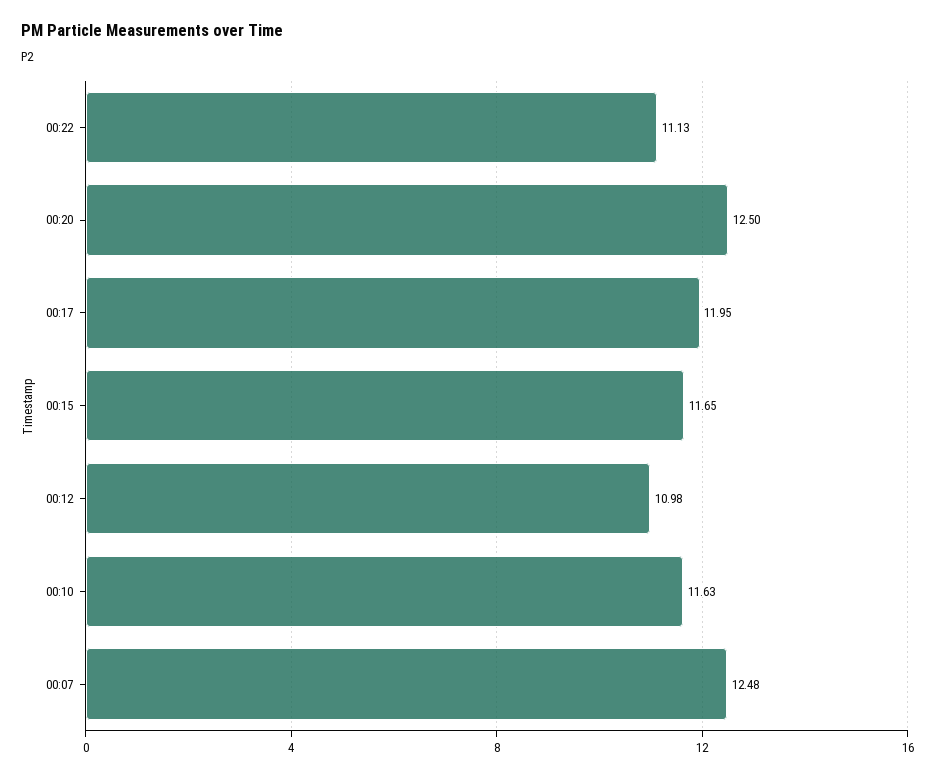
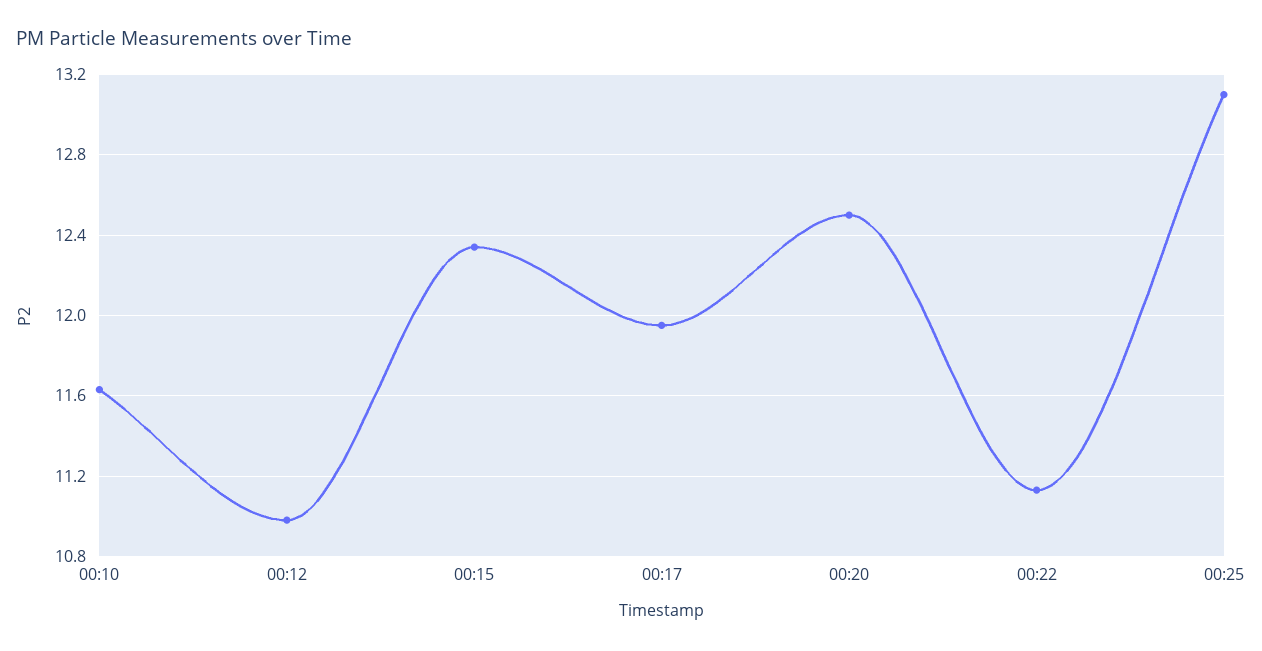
00:15: 11.65 -> 12.35
00:07: 12.48 -> none
00:25: none -> 13.1

